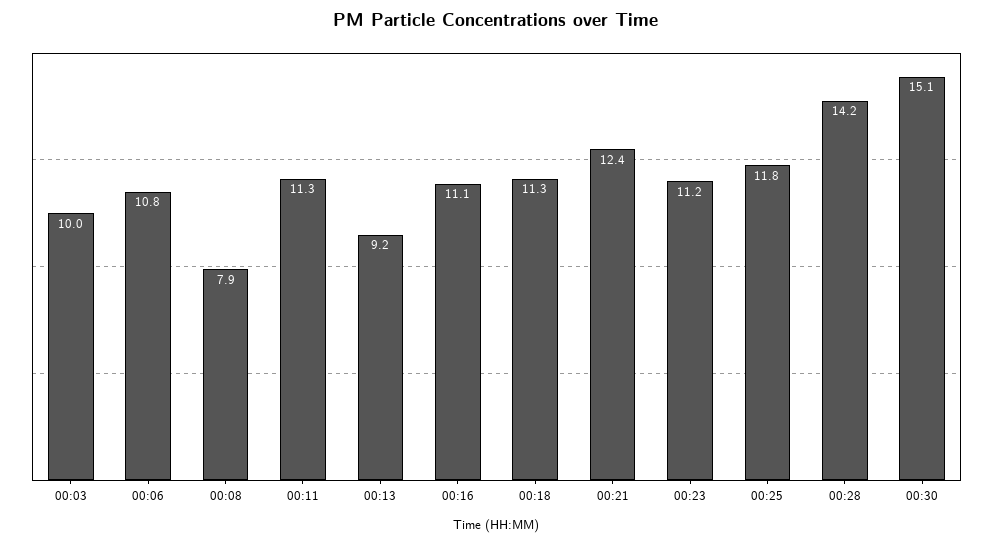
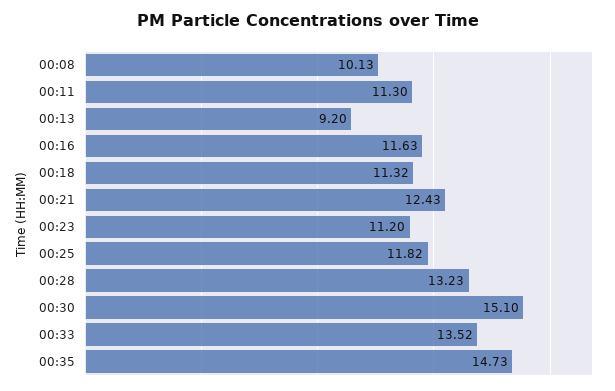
00:03: 10 -> none
00:06: 10.8 -> none
00:08: 7.9 -> 10.13
00:16: 11.1 -> 11.63
00:28: 14.2 -> 13.23
00:33: none -> 13.52
00:35: none -> 14.73

